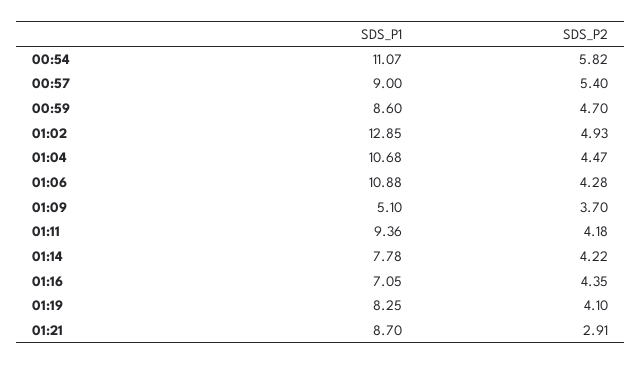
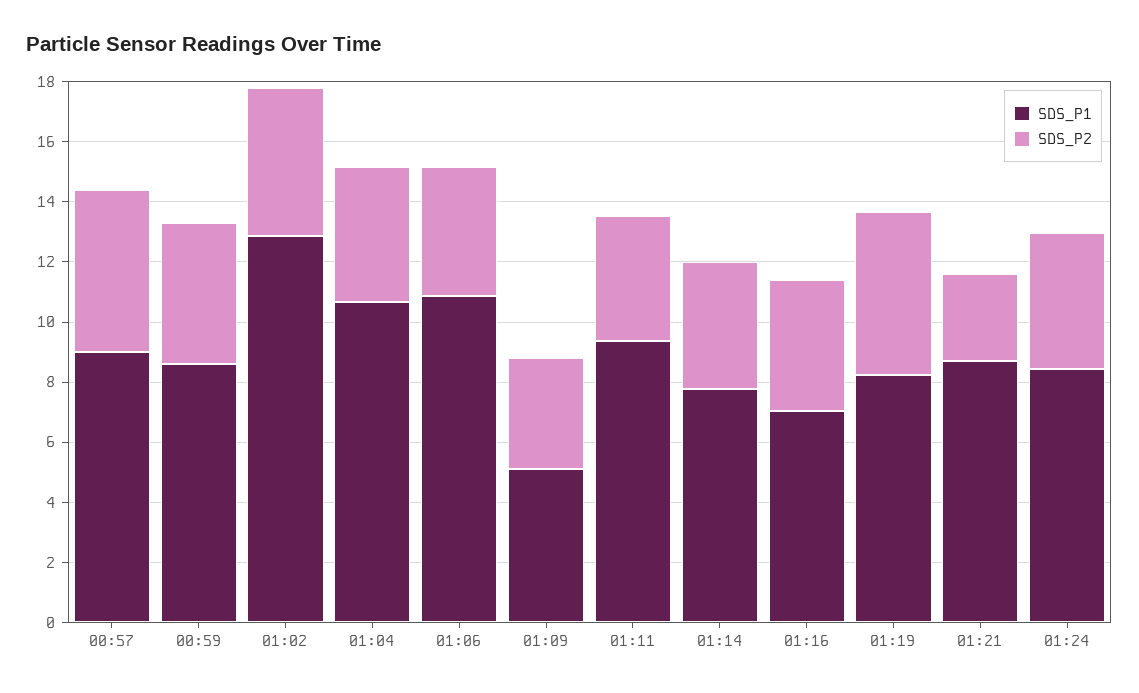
SDS_P1, 00:54: 11.07 -> none
SDS_P2, 00:54: 5.82 -> none
SDS_P2, 01:19: 4.1 -> 5.5
SDS_P1, 01:24: none -> 8.5
SDS_P2, 01:24: none -> 4.5

